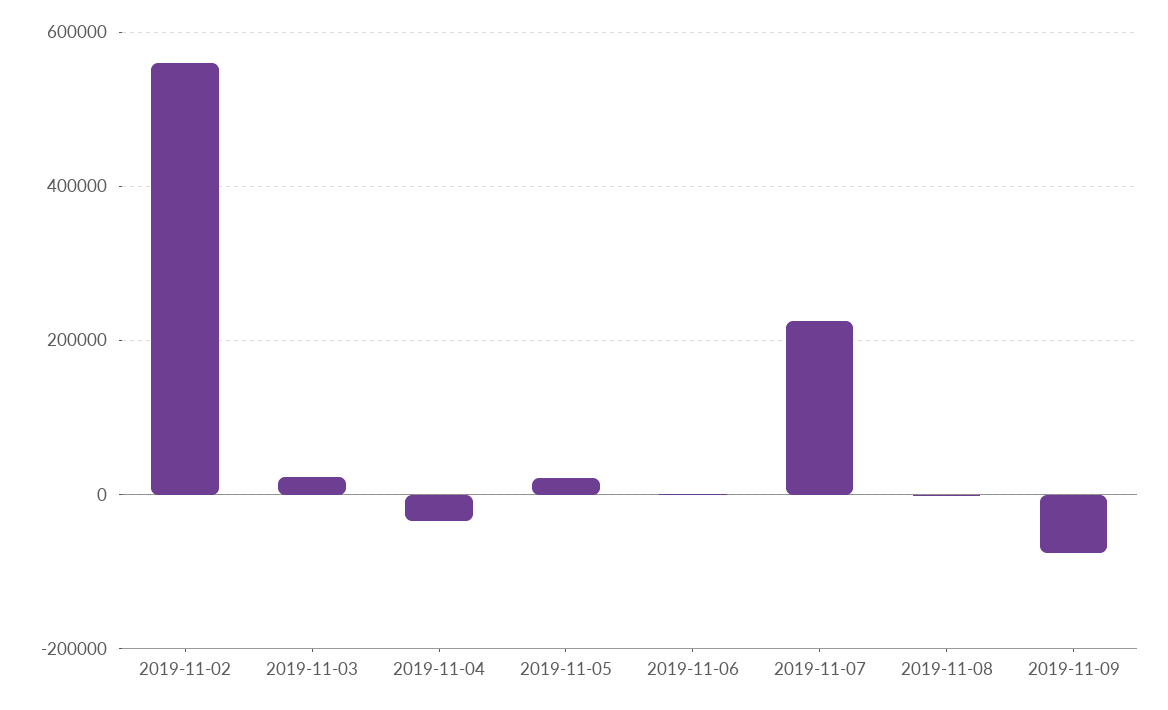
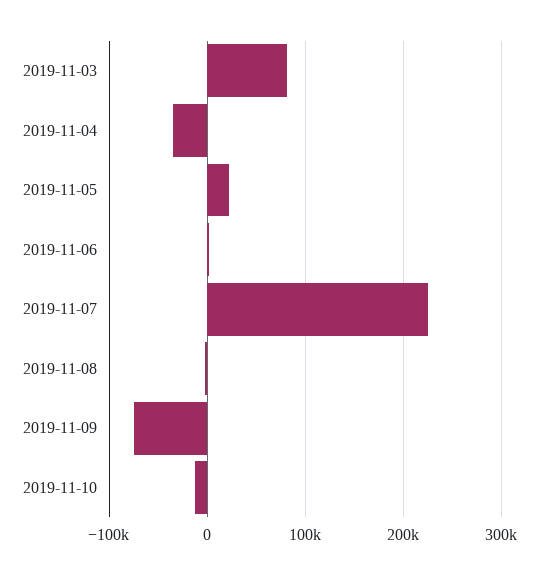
2019-11-02: 560000 -> none
2019-11-03: 20000 -> 80000
2019-11-10: none -> -10000

